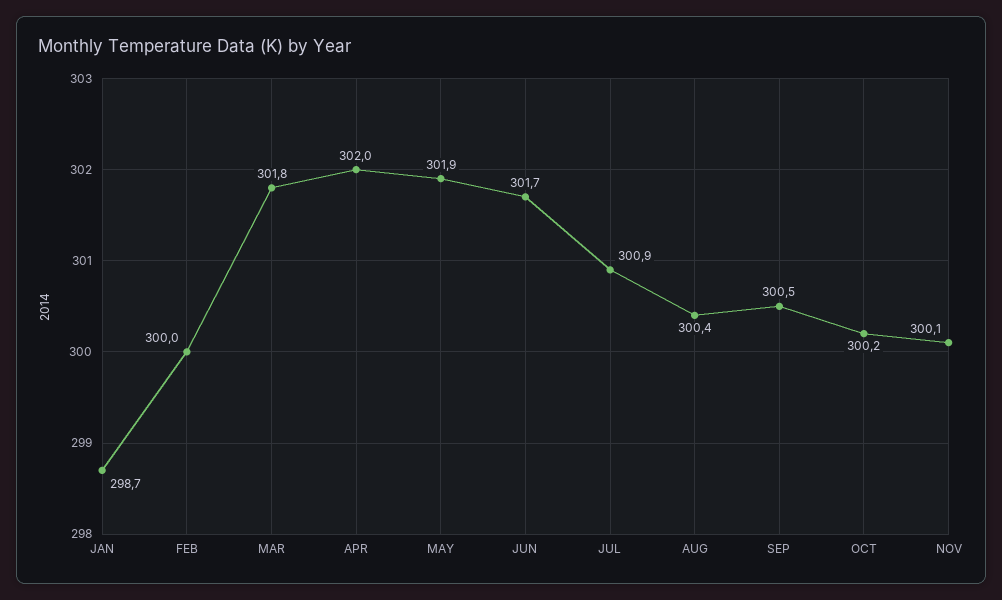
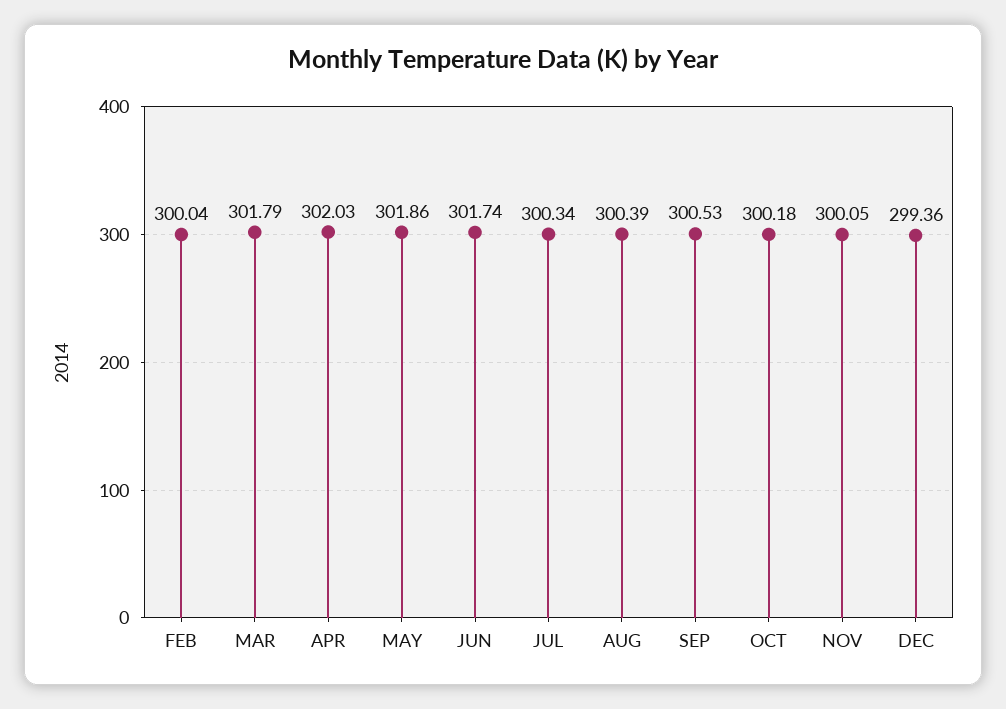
JAN: 298.7 -> none
JUL: 300.9 -> 300.34
DEC: none -> 299.36

